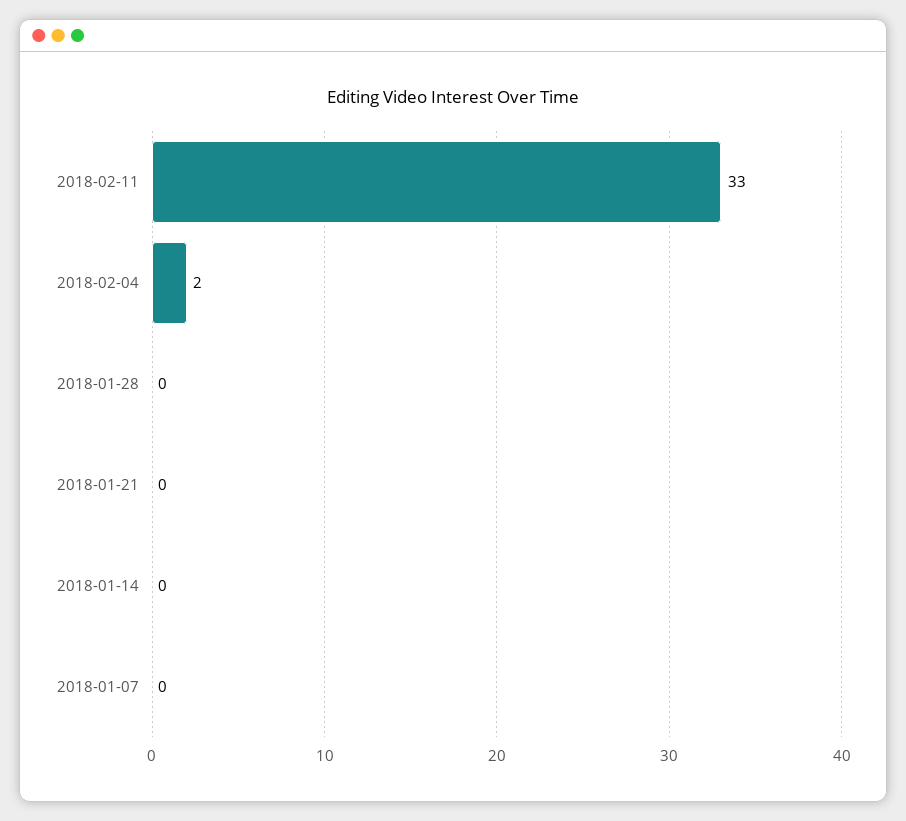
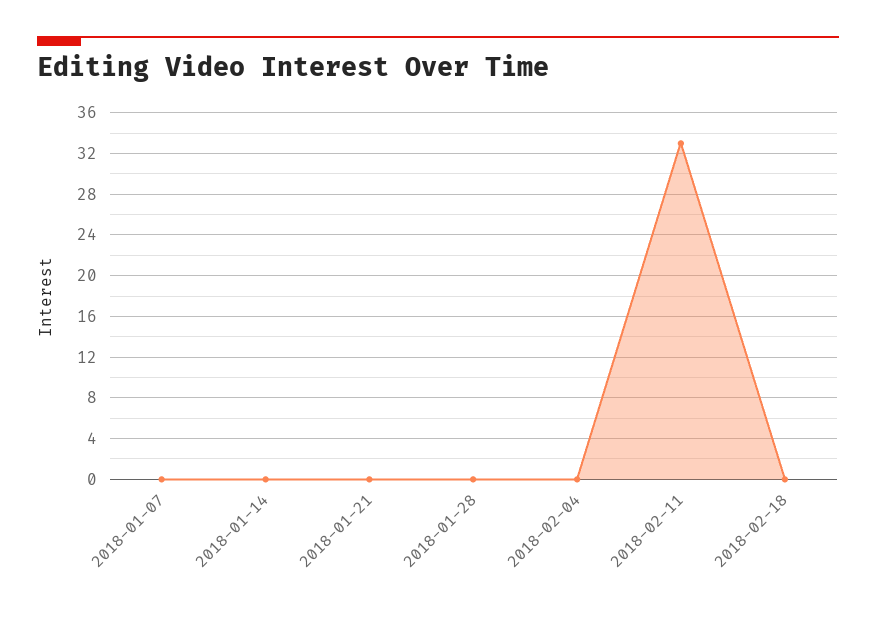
2018-02-04: 2 -> 0
2018-02-18: none -> 0

